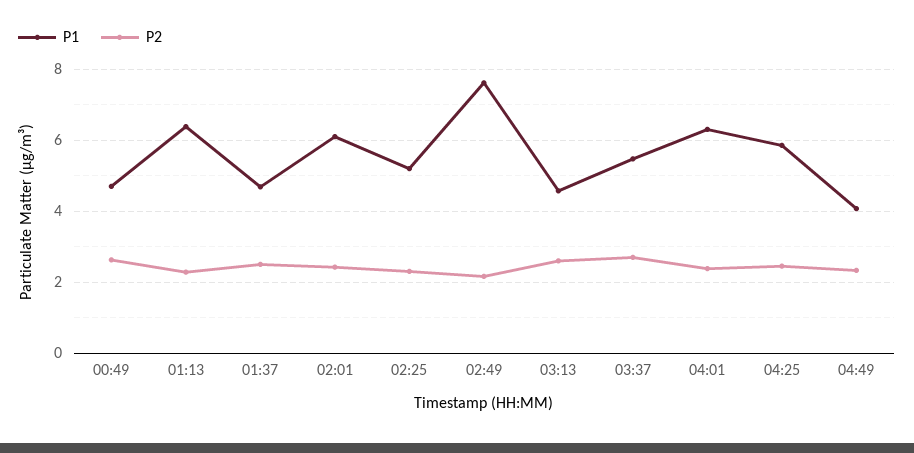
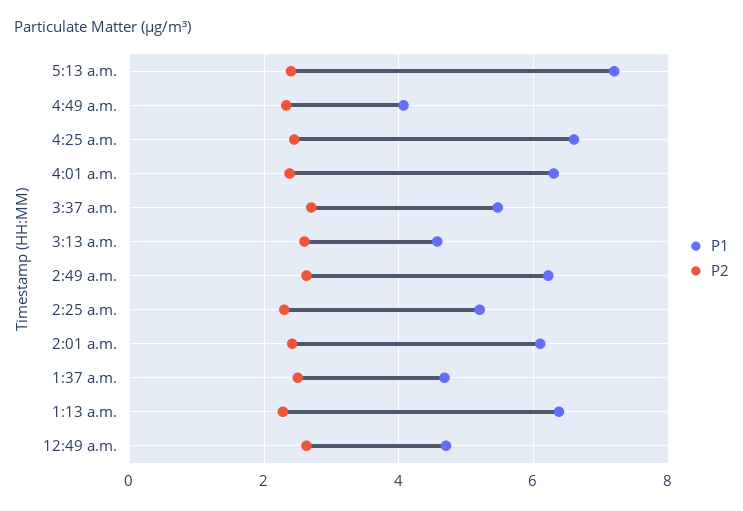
P1, 02:49: 7.6 -> 6.2
P2, 02:49: 2.2 -> 2.6
P1, 04:25: 5.8 -> 6.6
P1, 5:13 a.m.: none -> 7.2
P2, 5:13 a.m.: none -> 2.4

